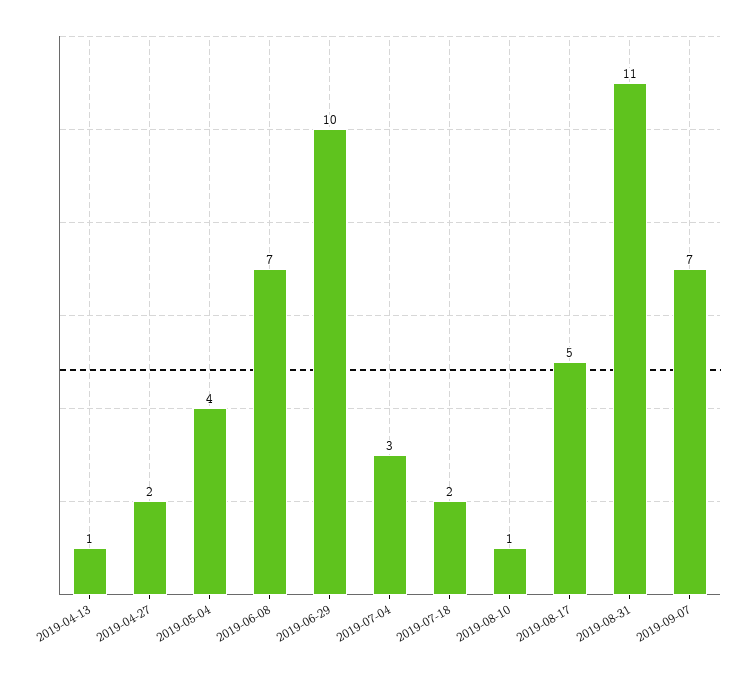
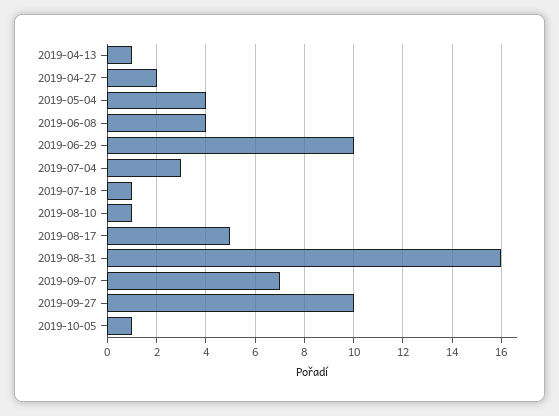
2019-06-08: 7 -> 4
2019-07-18: 2 -> 1
2019-08-31: 11 -> 16
2019-09-27: none -> 10
2019-10-05: none -> 1

